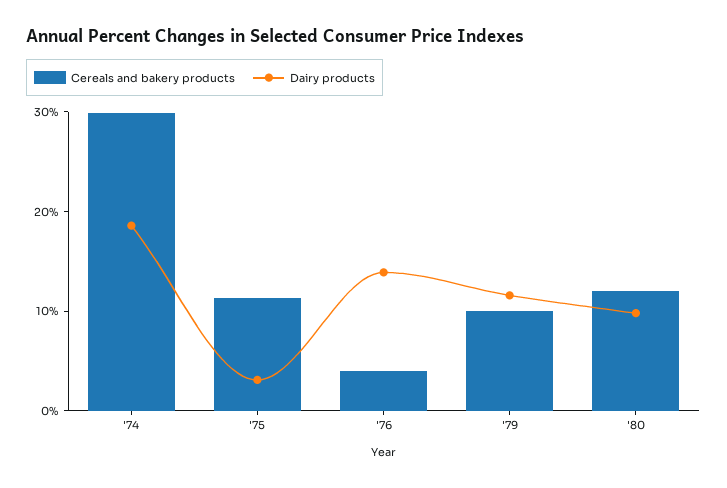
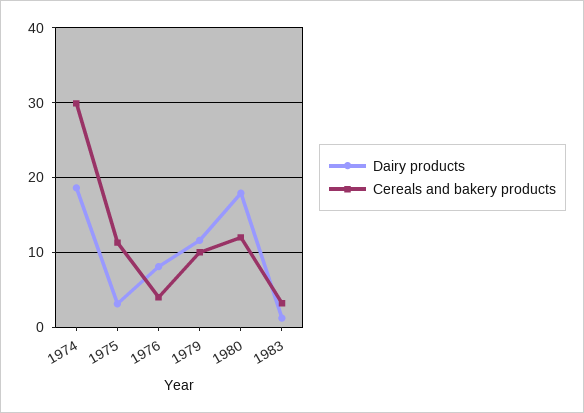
Dairy products, '76: 14 -> 8
Dairy products, '80: 10 -> 18
Dairy products, 1983: none -> 1
Cereals and bakery products, 1983: none -> 3

